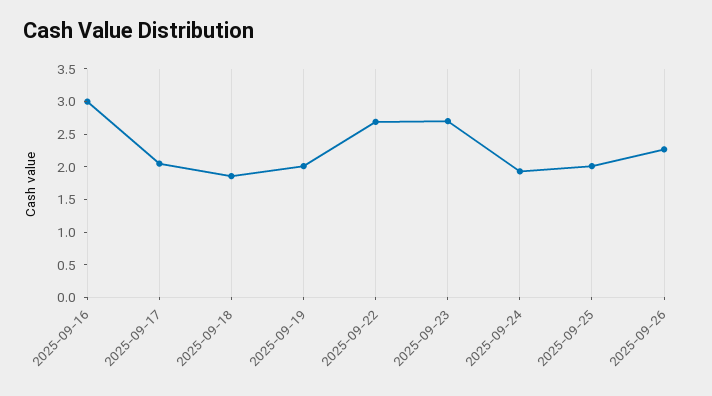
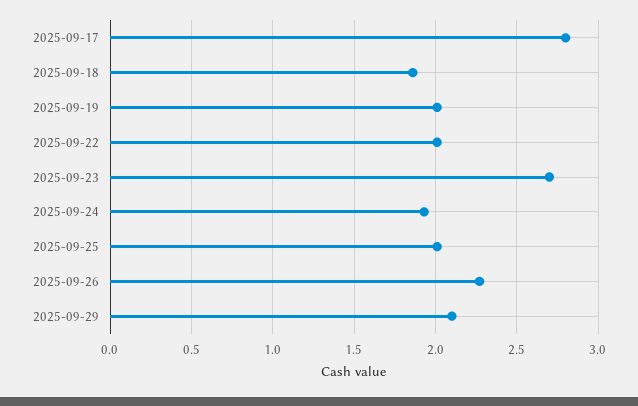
2025-09-16: 3 -> none
2025-09-17: 2 -> 2.8
2025-09-22: 2.75 -> 2
2025-09-29: none -> 2.1

